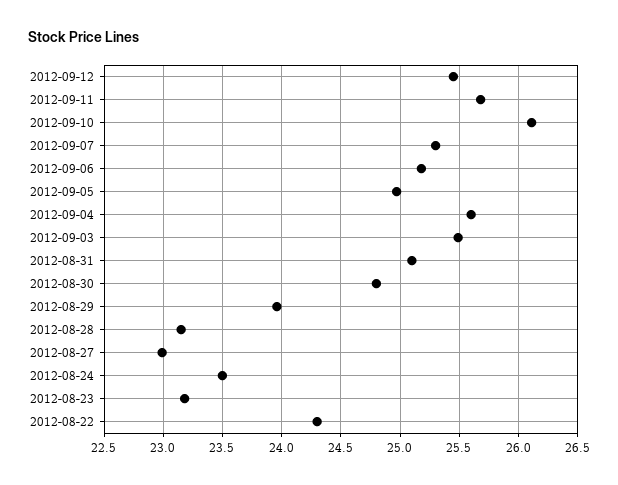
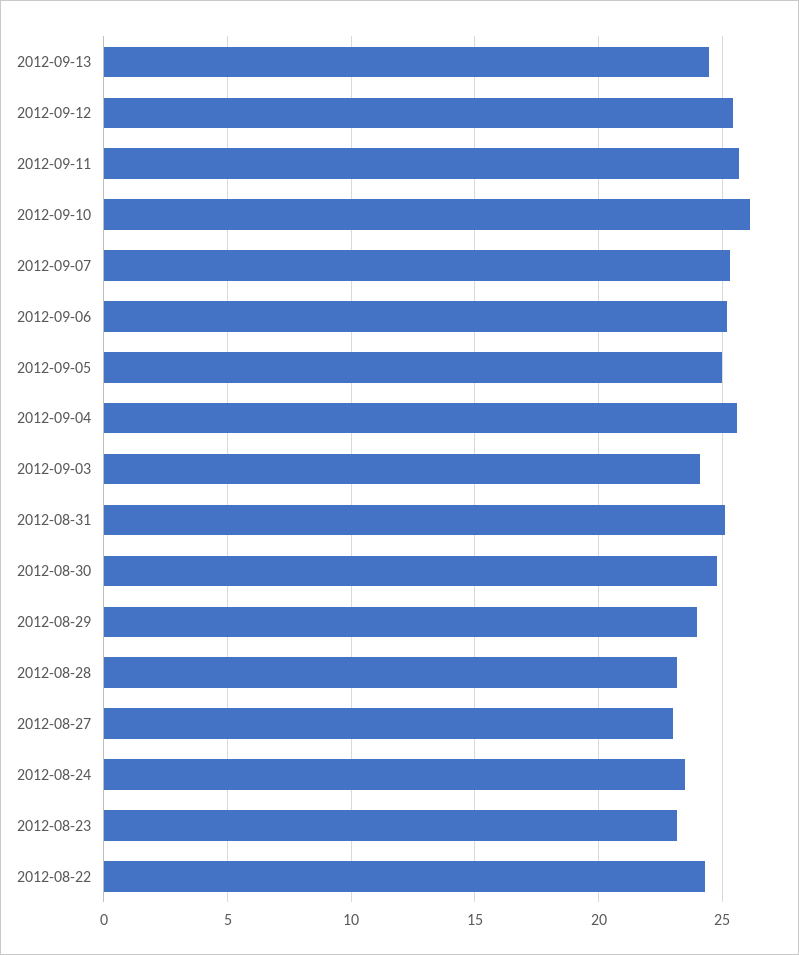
2012-09-03: 25.5 -> 24
2012-09-13: none -> 24.5

